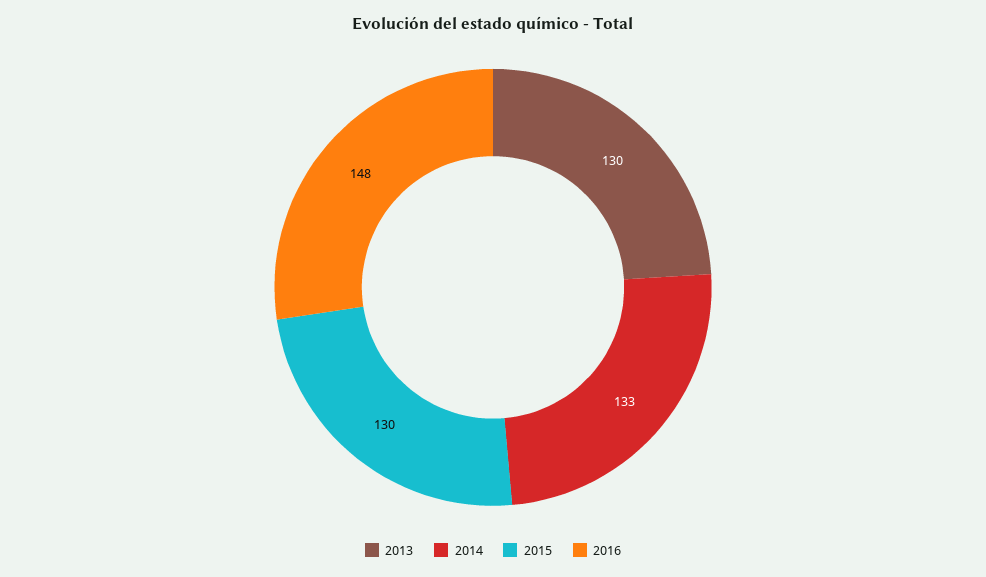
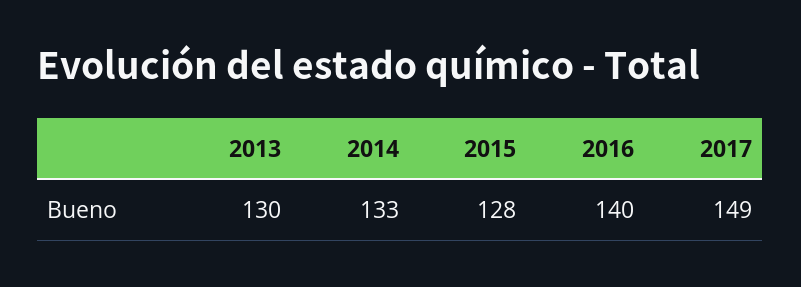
2015: 130 -> 128
2016: 148 -> 140
2017: none -> 149

